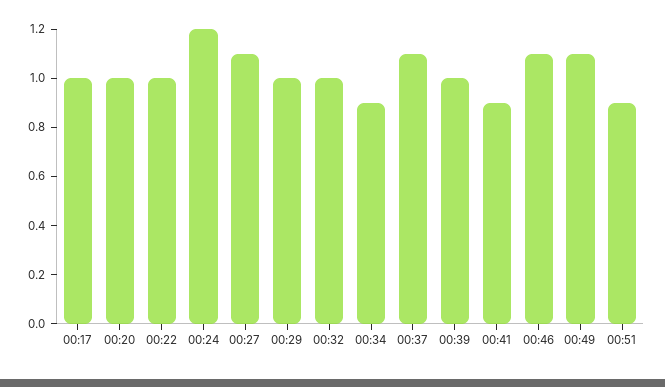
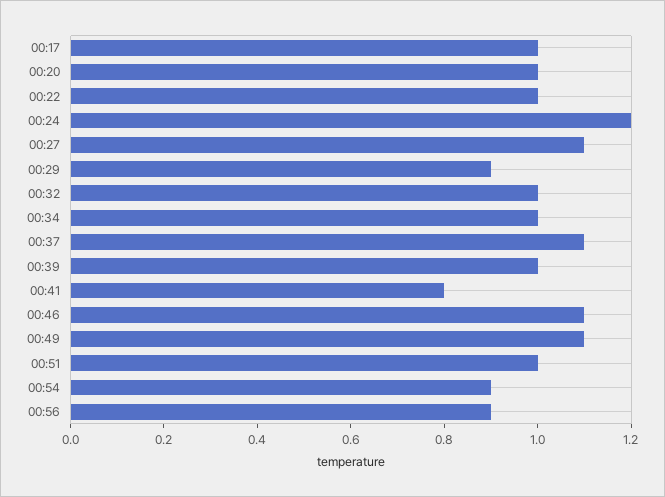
00:29: 1 -> 0.9
00:34: 0.9 -> 1
00:41: 0.9 -> 0.8
00:51: 0.9 -> 1
00:54: none -> 0.9
00:56: none -> 0.9

